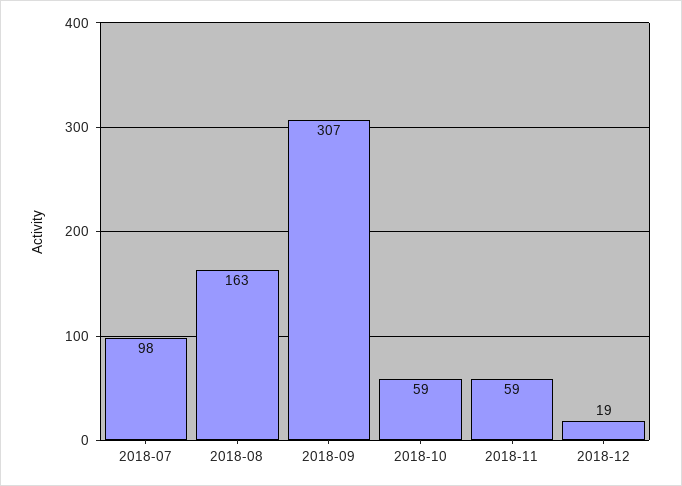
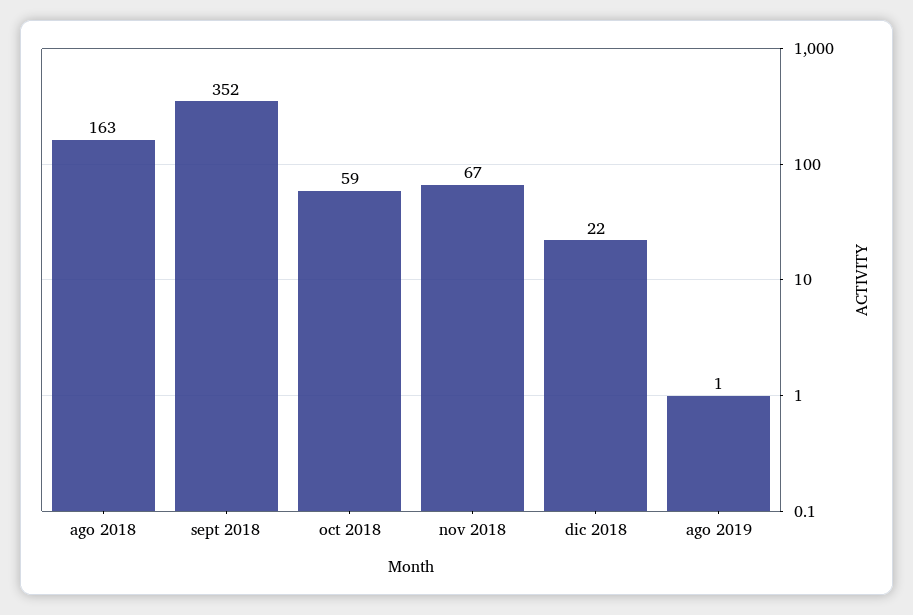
2018-07: 98 -> none
2018-09: 307 -> 352
2018-11: 59 -> 67
2018-12: 19 -> 22
ago 2019: none -> 1

